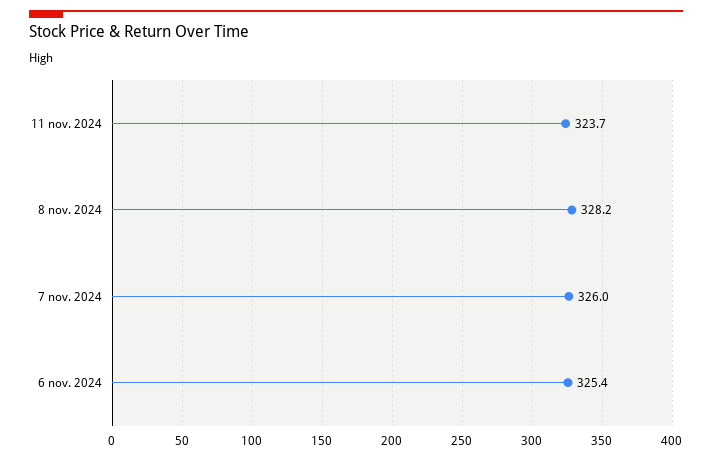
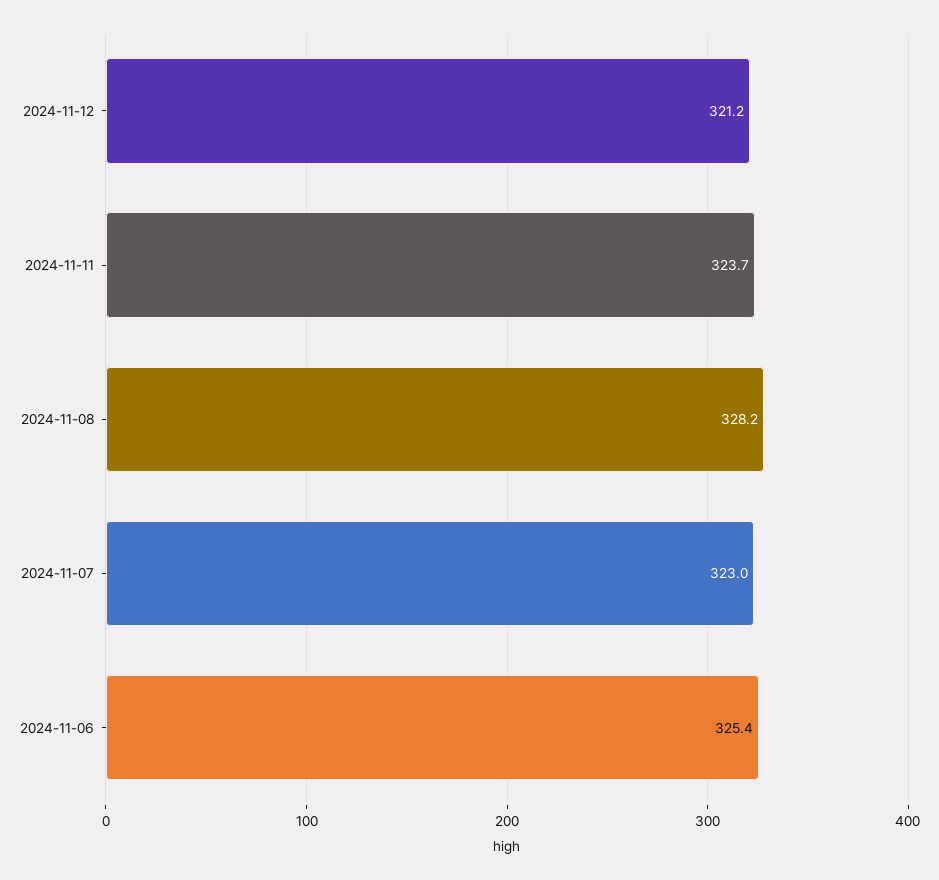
7 nov. 2024: 326 -> 323
2024-11-12: none -> 321.2

